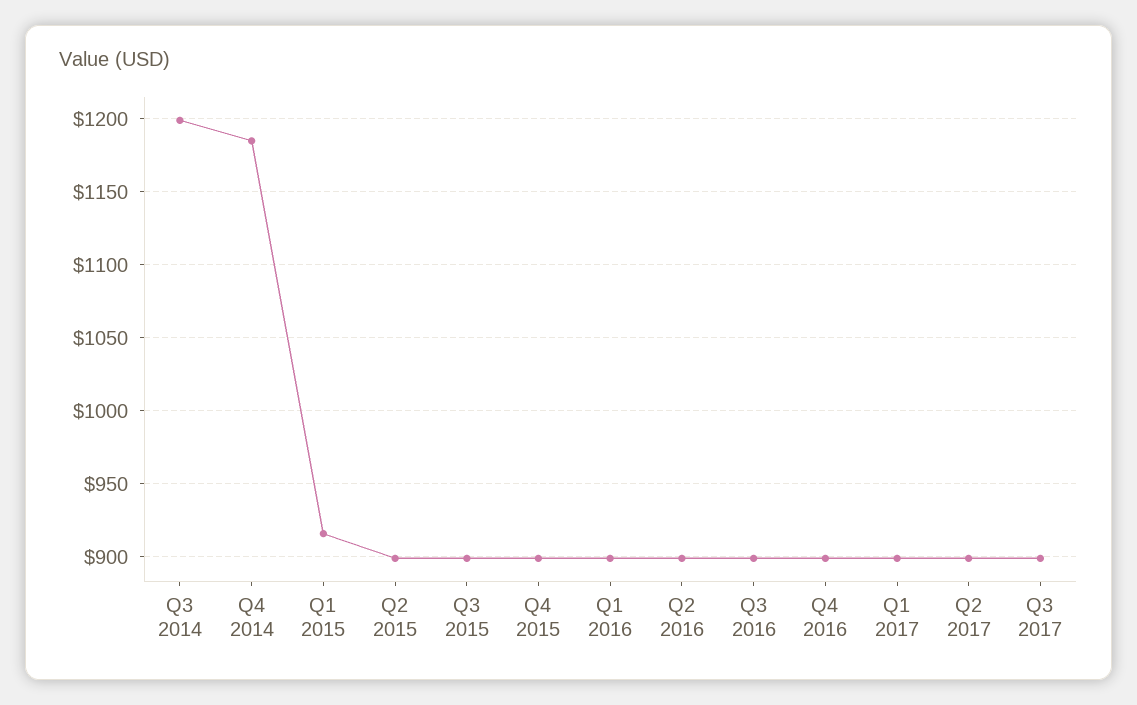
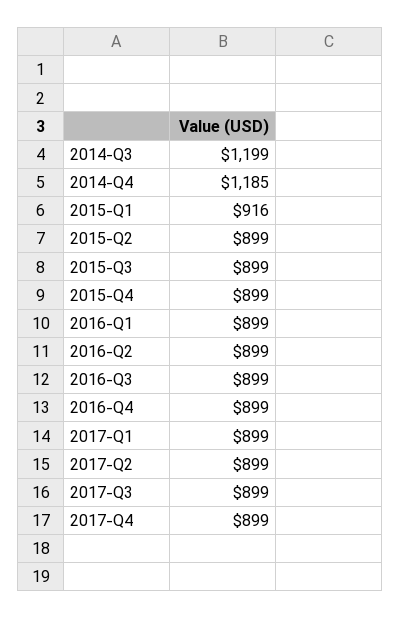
2017-Q4: none -> 899

